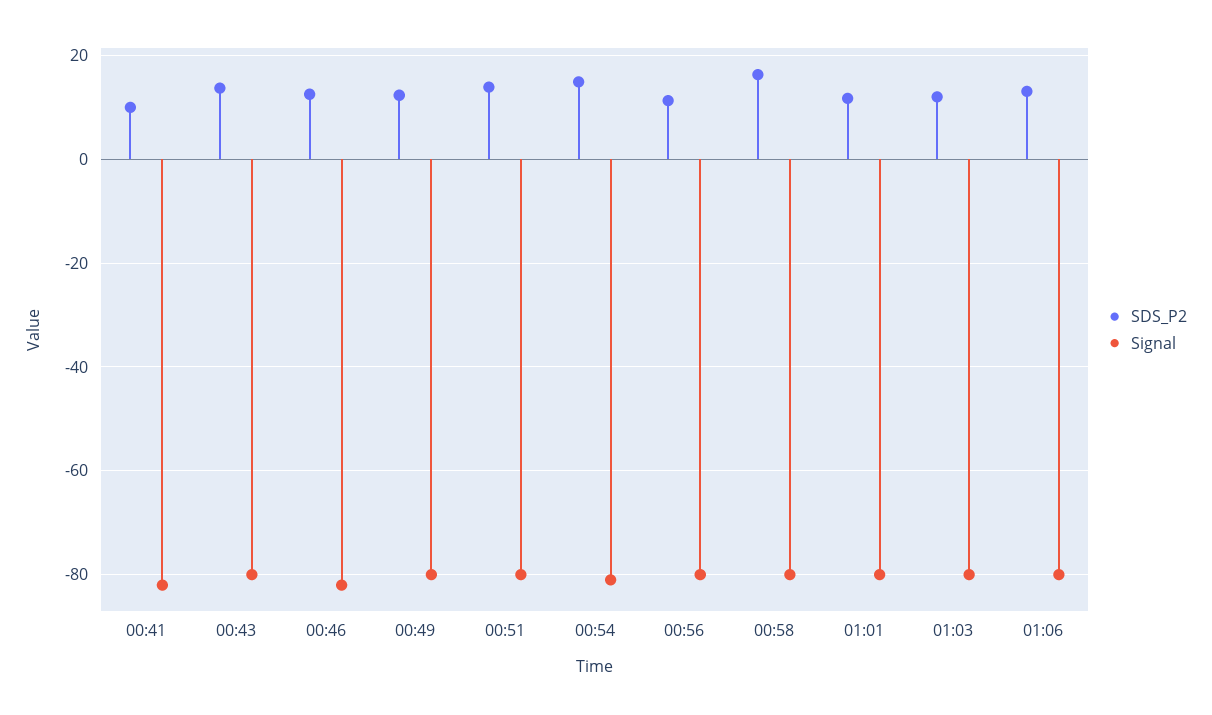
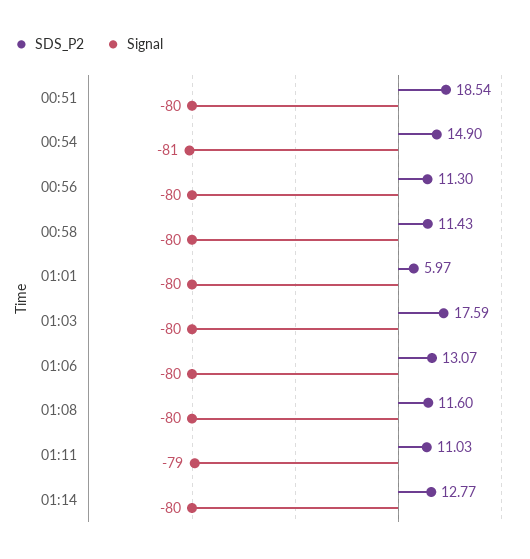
SDS_P2, 00:41: 10 -> none
Signal, 00:41: -82 -> none
SDS_P2, 00:43: 14 -> none
Signal, 00:43: -80 -> none
SDS_P2, 00:46: 12 -> none
Signal, 00:46: -82 -> none
SDS_P2, 00:49: 12 -> none
Signal, 00:49: -80 -> none
SDS_P2, 00:51: 14 -> 18.54
SDS_P2, 00:58: 16 -> 11.43
SDS_P2, 01:01: 12 -> 5.97
SDS_P2, 01:03: 12 -> 17.59
SDS_P2, 01:08: none -> 11.6
Signal, 01:08: none -> -80
SDS_P2, 01:11: none -> 11.03
Signal, 01:11: none -> -79
SDS_P2, 01:14: none -> 12.77
Signal, 01:14: none -> -80

